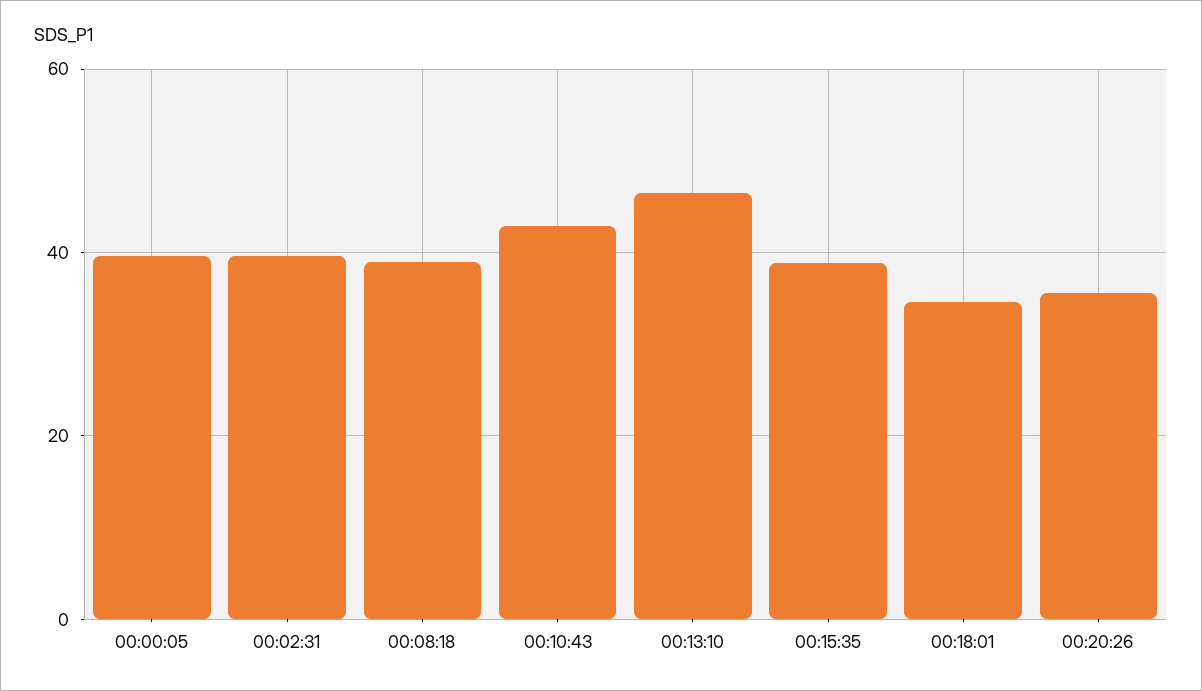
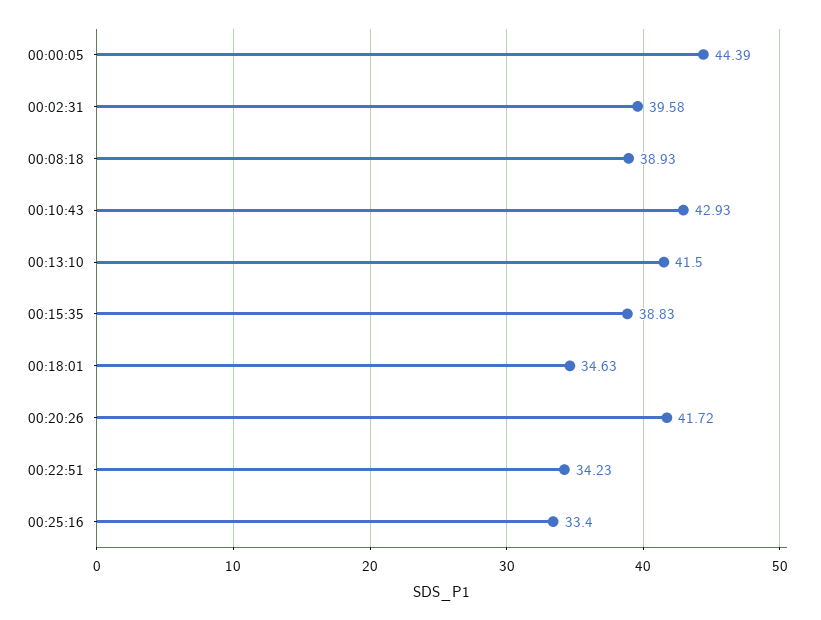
00:00:05: 40 -> 44.39
00:13:10: 46 -> 41.5
00:20:26: 36 -> 41.72
00:22:51: none -> 34.23
00:25:16: none -> 33.4

